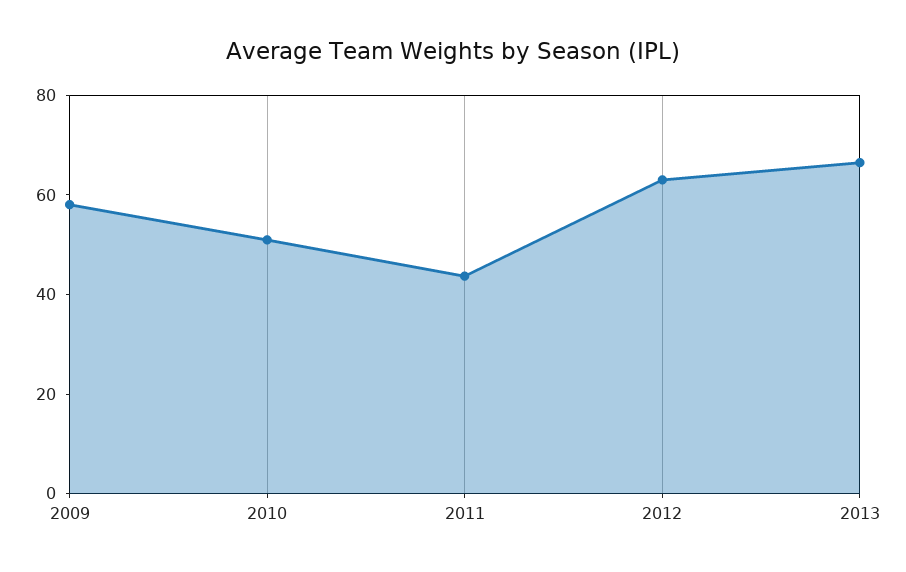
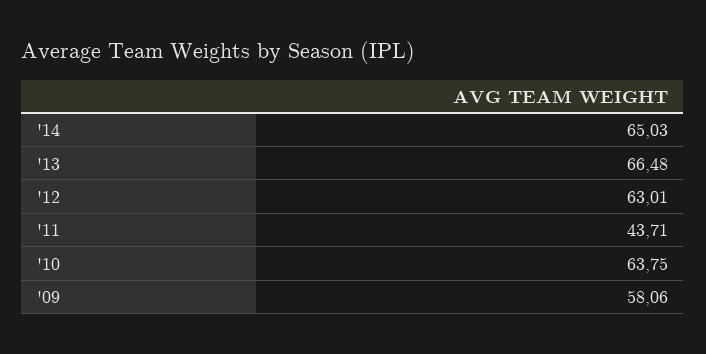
2010: 50 -> 63.75
'14: none -> 65.03

